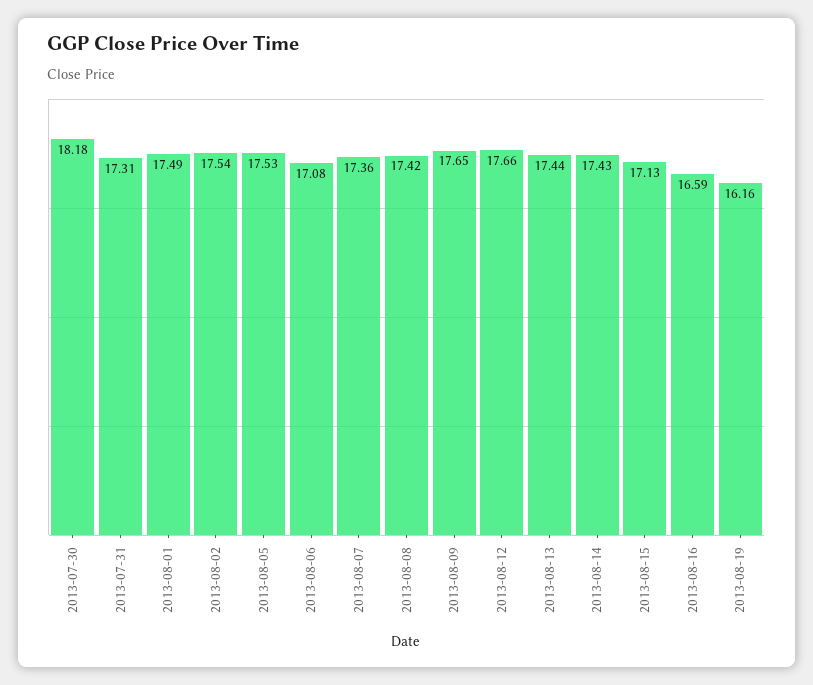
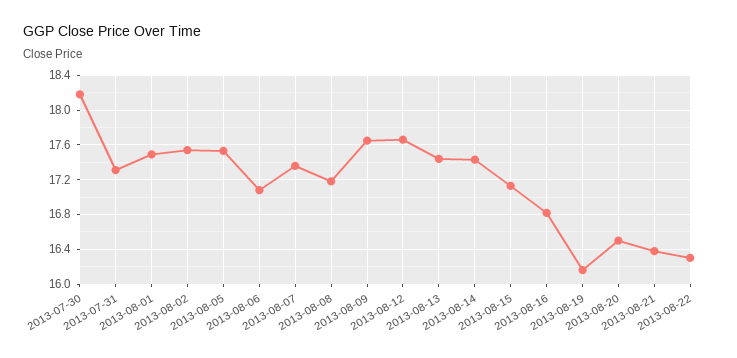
2013-08-08: 17.42 -> 17.2
2013-08-16: 16.59 -> 16.8
2013-08-20: none -> 16.5
2013-08-21: none -> 16.4
2013-08-22: none -> 16.3

